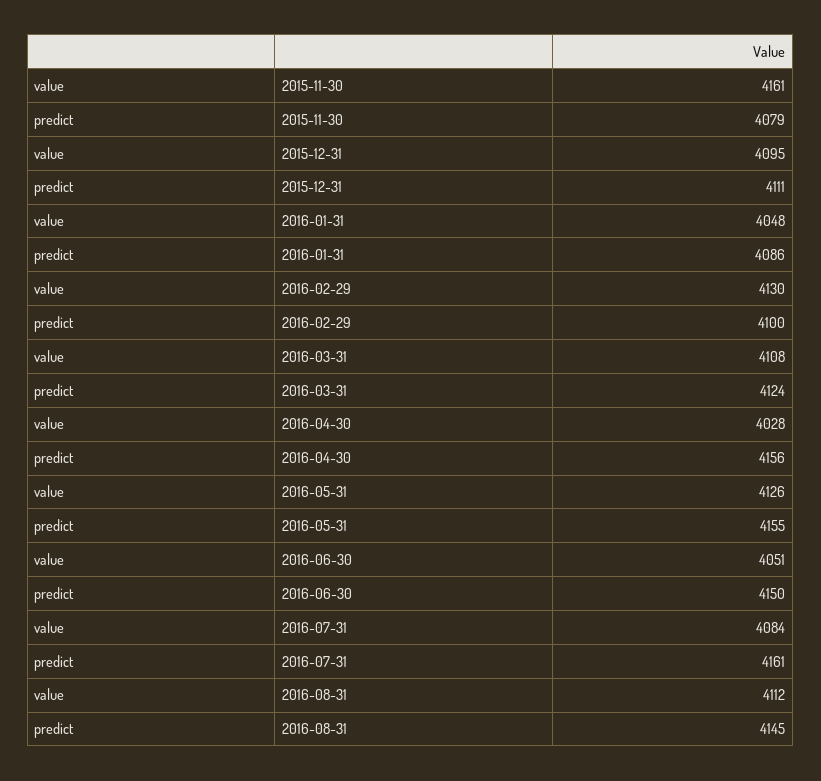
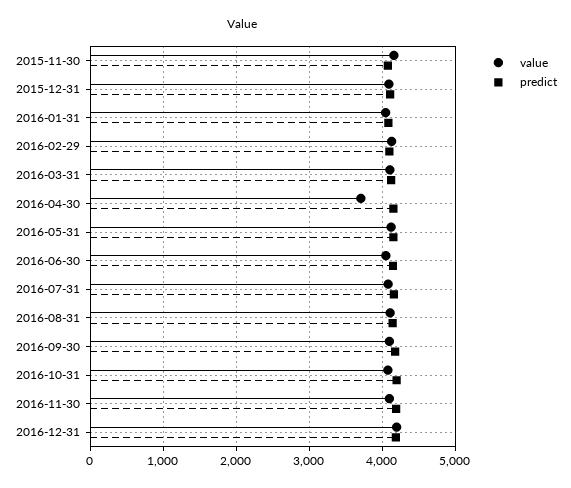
value, 2016-04-30: 4028 -> 3700
value, 2016-09-30: none -> 4100
predict, 2016-09-30: none -> 4200
value, 2016-10-31: none -> 4100
predict, 2016-10-31: none -> 4200
value, 2016-11-30: none -> 4100
predict, 2016-11-30: none -> 4200
value, 2016-12-31: none -> 4200
predict, 2016-12-31: none -> 4200

